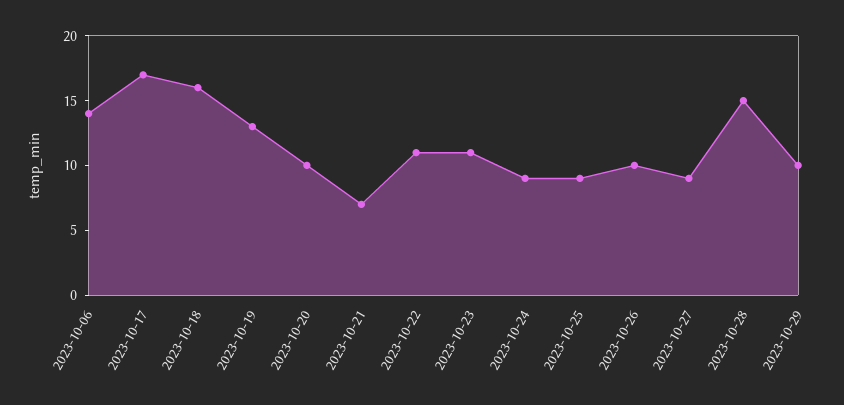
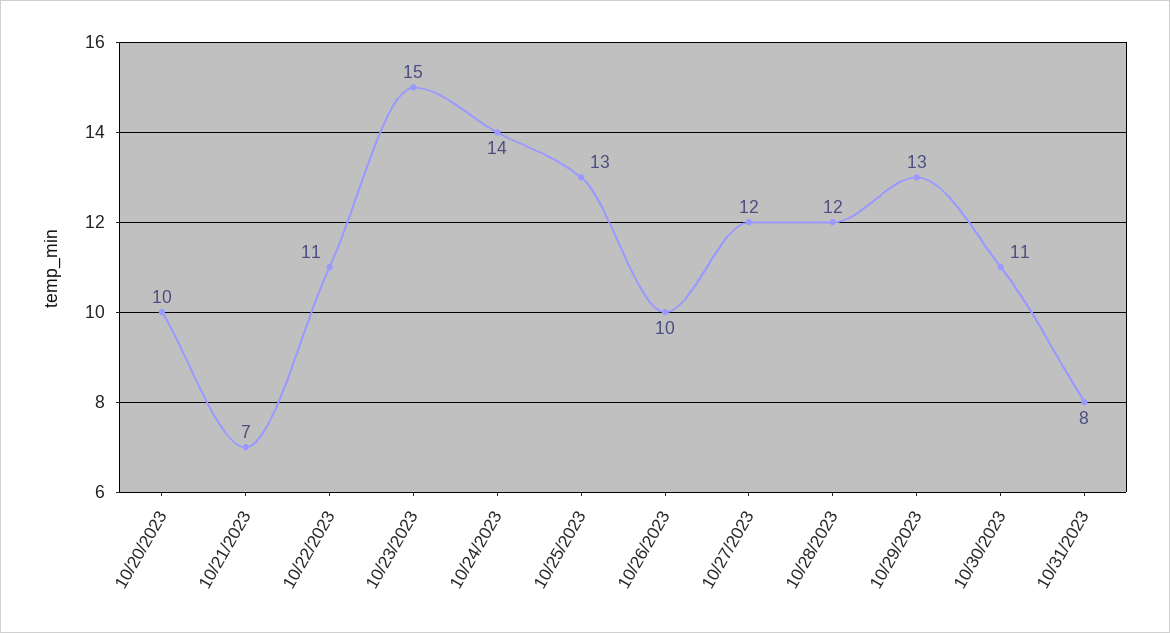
2023-10-06: 14 -> none
2023-10-17: 17 -> none
2023-10-18: 16 -> none
2023-10-19: 13 -> none
2023-10-23: 11 -> 15
2023-10-24: 9 -> 14
2023-10-25: 9 -> 13
2023-10-27: 9 -> 12
2023-10-28: 15 -> 12
2023-10-29: 10 -> 13
10/30/2023: none -> 11
10/31/2023: none -> 8

